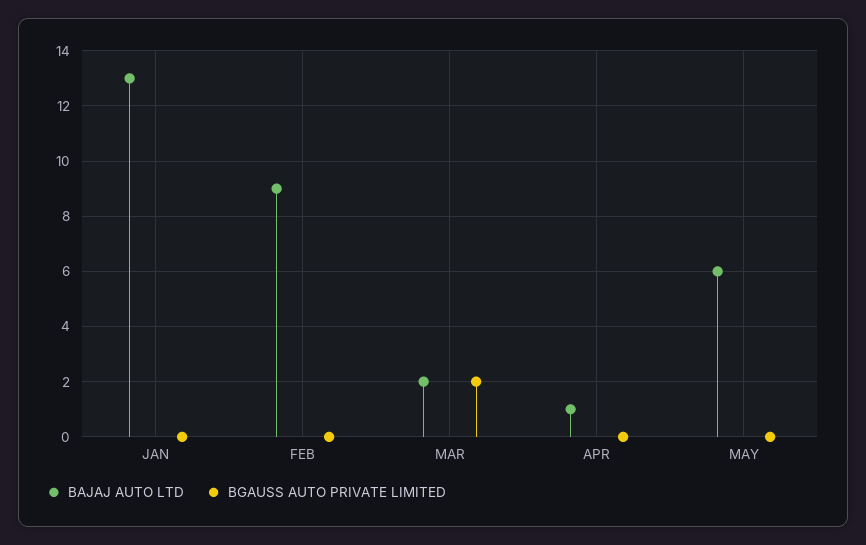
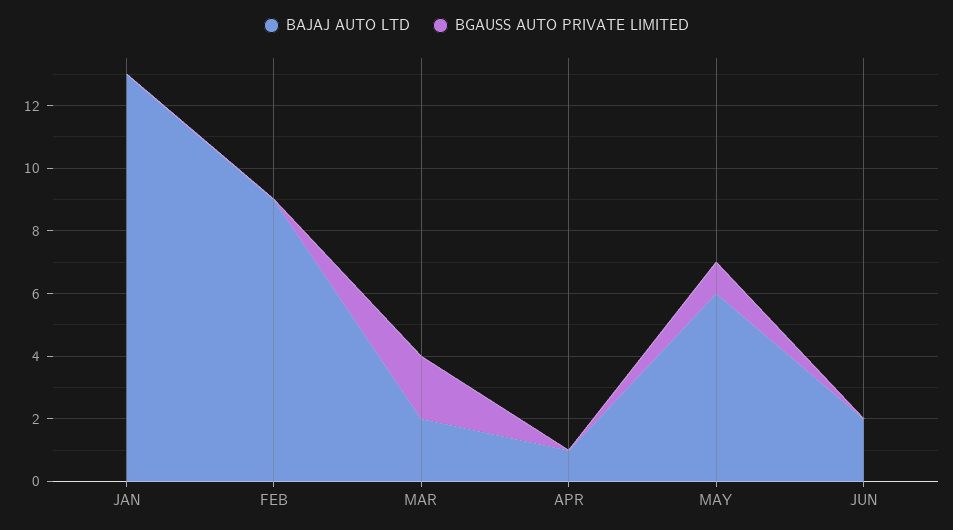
BGAUSS AUTO PRIVATE LIMITED, MAY: 0 -> 1
BAJAJ AUTO LTD, JUN: none -> 2
BGAUSS AUTO PRIVATE LIMITED, JUN: none -> 0

